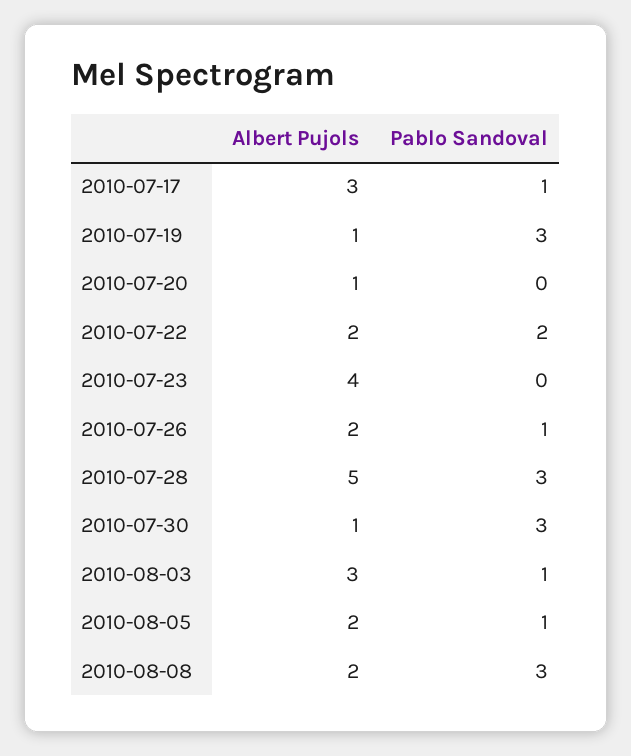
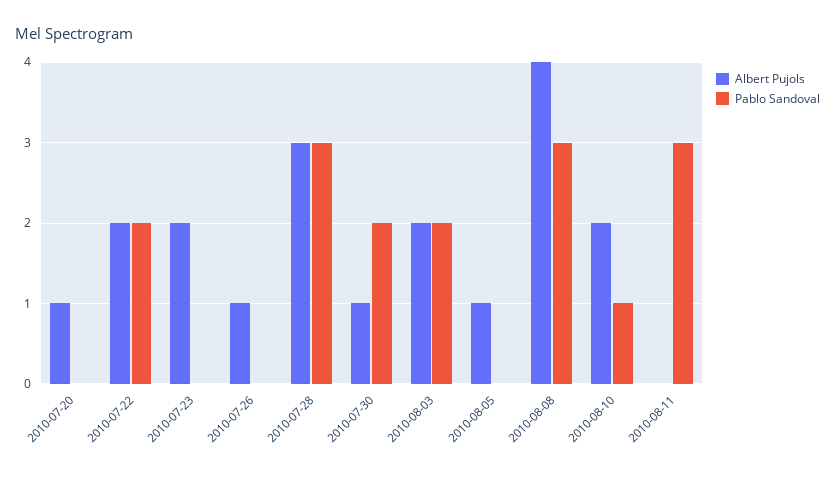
Albert Pujols, 2010-07-17: 3 -> none
Pablo Sandoval, 2010-07-17: 1 -> none
Albert Pujols, 2010-07-19: 1 -> none
Pablo Sandoval, 2010-07-19: 3 -> none
Albert Pujols, 2010-07-23: 4 -> 2
Albert Pujols, 2010-07-26: 2 -> 1
Pablo Sandoval, 2010-07-26: 1 -> 0
Albert Pujols, 2010-07-28: 5 -> 3
Pablo Sandoval, 2010-07-30: 3 -> 2
Albert Pujols, 2010-08-03: 3 -> 2
Pablo Sandoval, 2010-08-03: 1 -> 2
Albert Pujols, 2010-08-05: 2 -> 1
Pablo Sandoval, 2010-08-05: 1 -> 0
Albert Pujols, 2010-08-08: 2 -> 4
Albert Pujols, 2010-08-10: none -> 2
Pablo Sandoval, 2010-08-10: none -> 1
Albert Pujols, 2010-08-11: none -> 0
Pablo Sandoval, 2010-08-11: none -> 3

